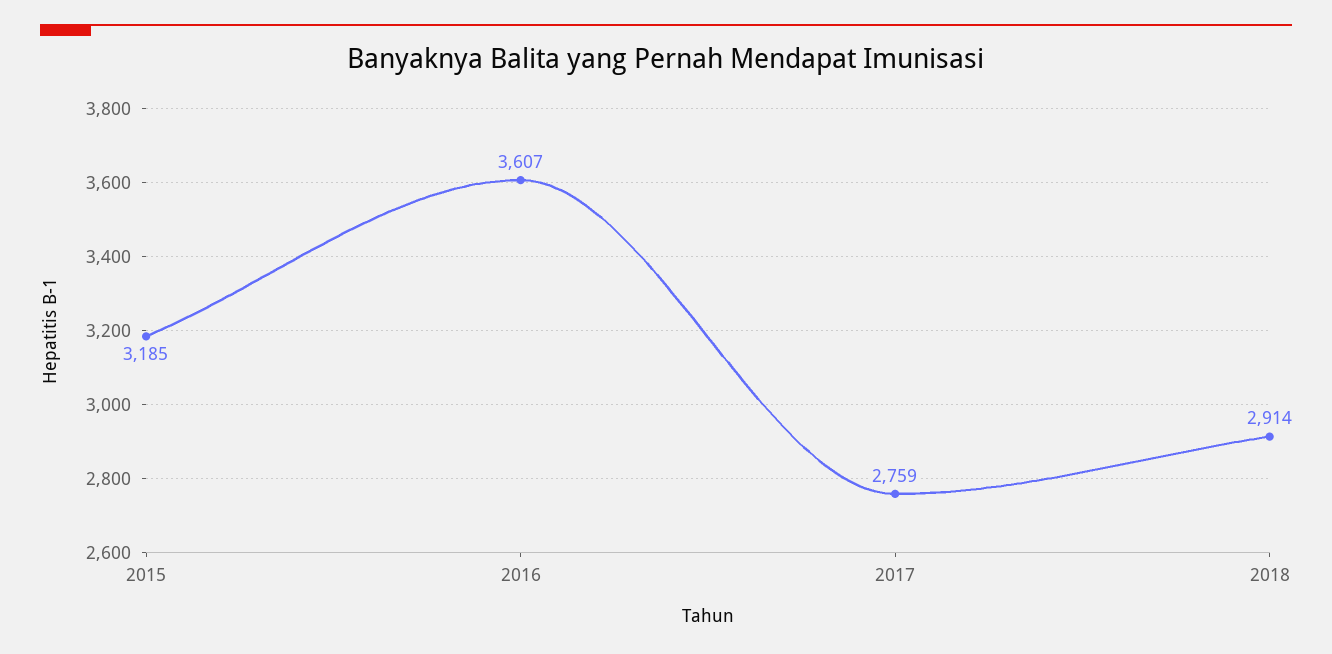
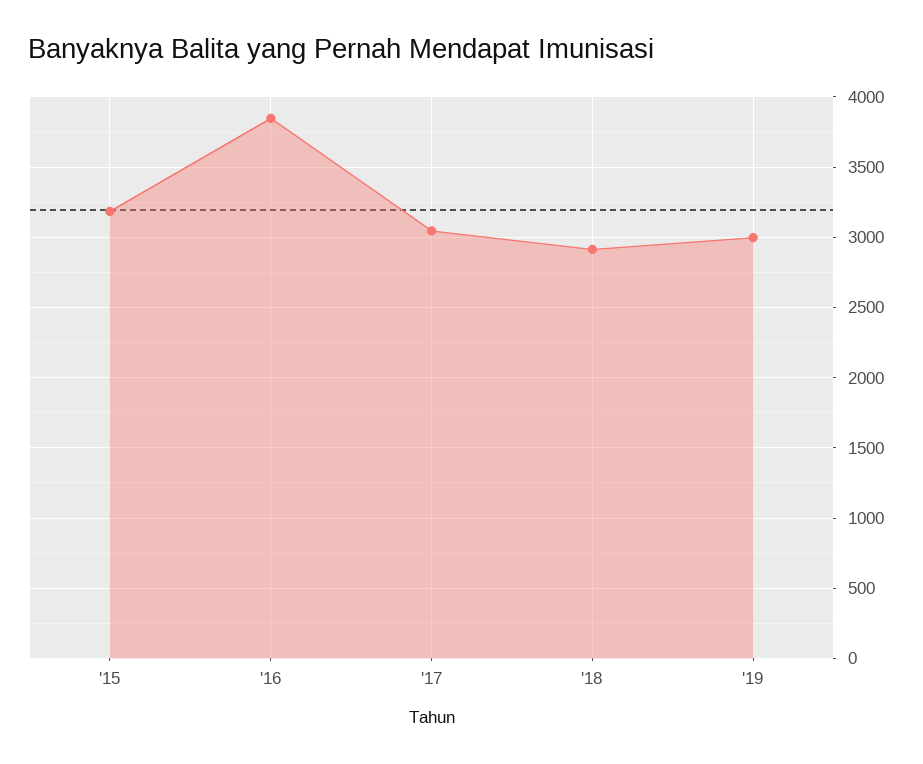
2016: 3607 -> 3850
2017: 2759 -> 3050
'19: none -> 3000

